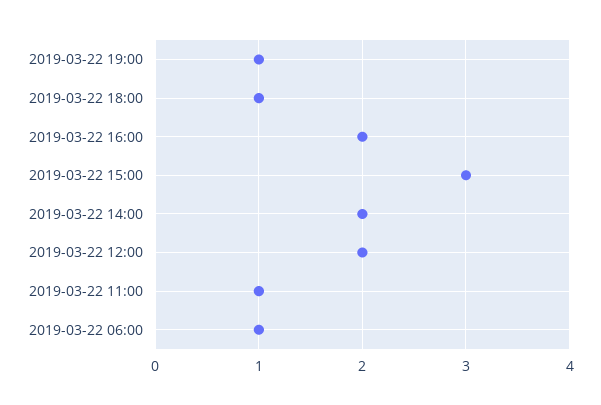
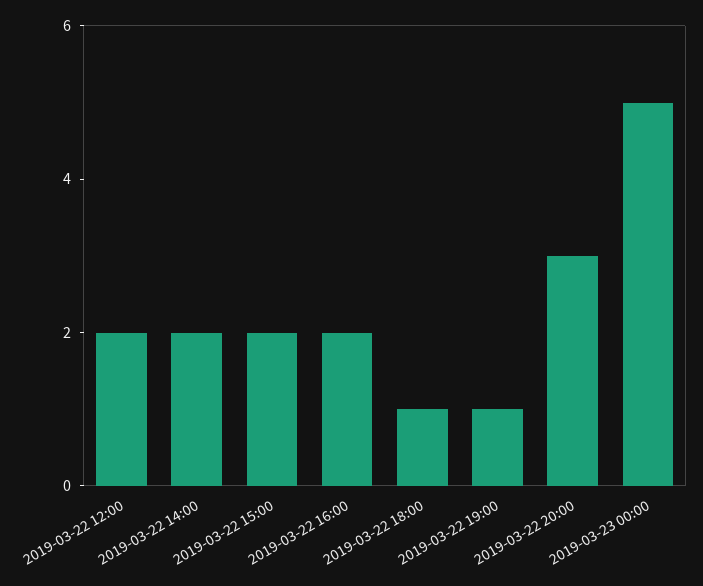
2019-03-22 15:00: 3 -> 2
2019-03-22 11:00: 1 -> none
2019-03-22 06:00: 1 -> none
2019-03-22 20:00: none -> 3
2019-03-23 00:00: none -> 5

